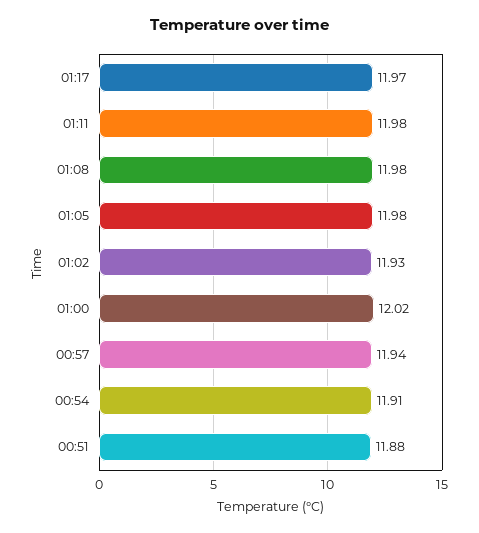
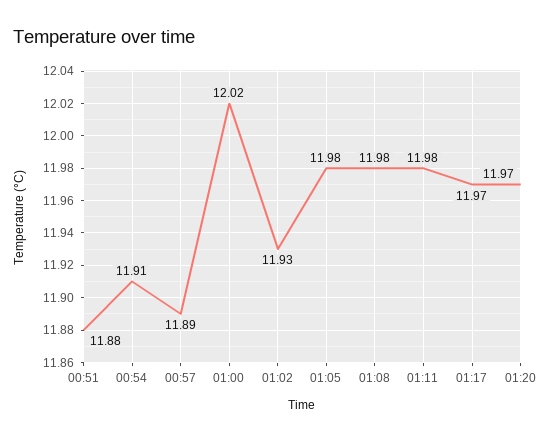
00:57: 11.94 -> 11.89
01:20: none -> 11.97

